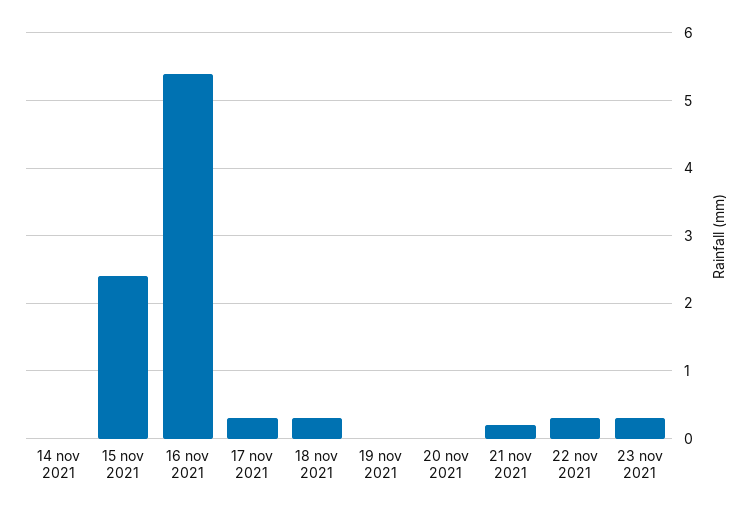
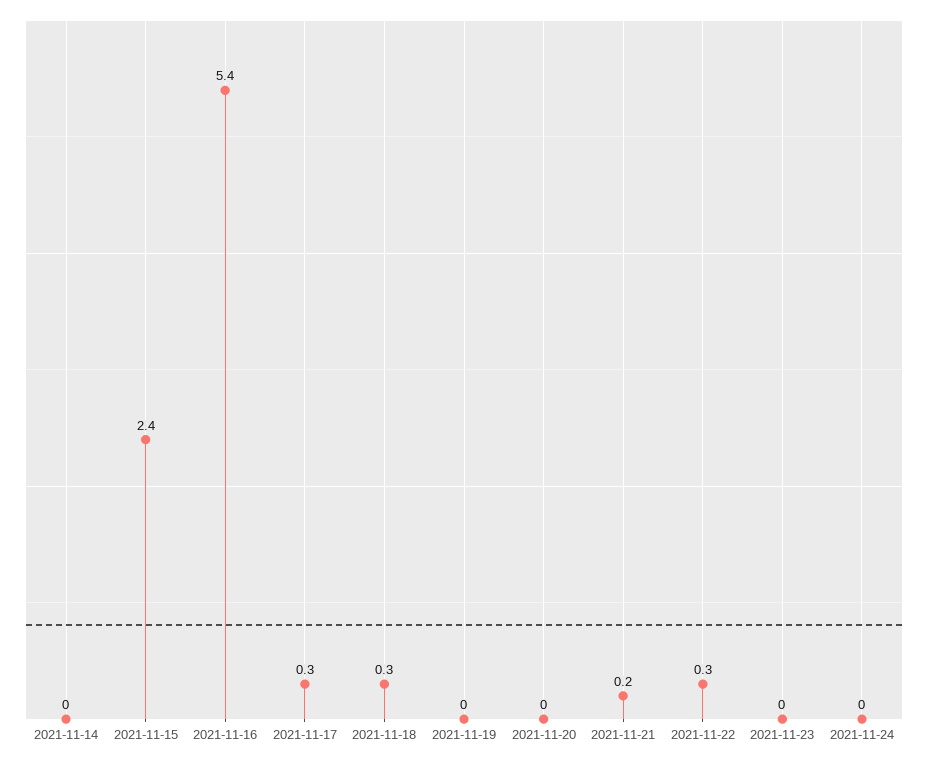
23 nov 2021: 0.3 -> 0
2021-11-24: none -> 0

